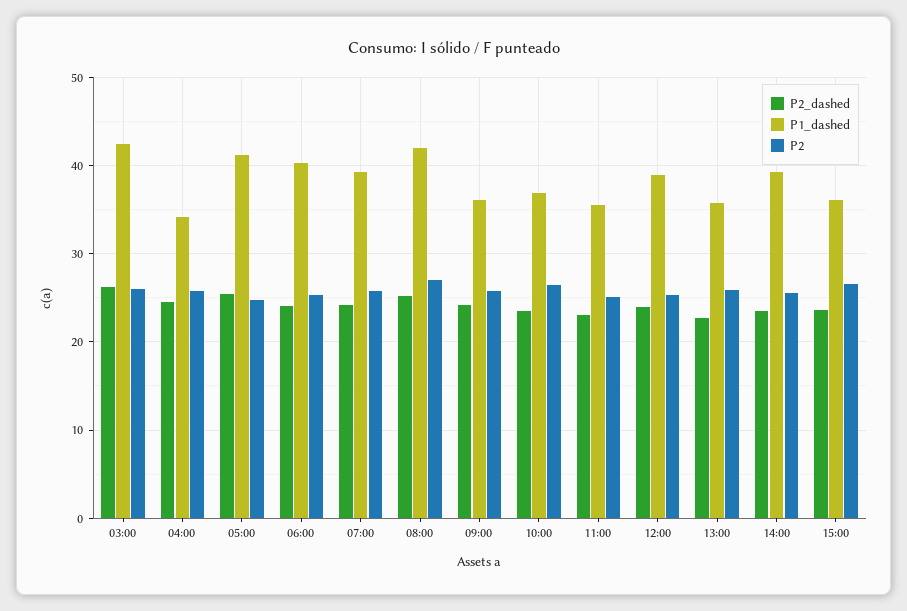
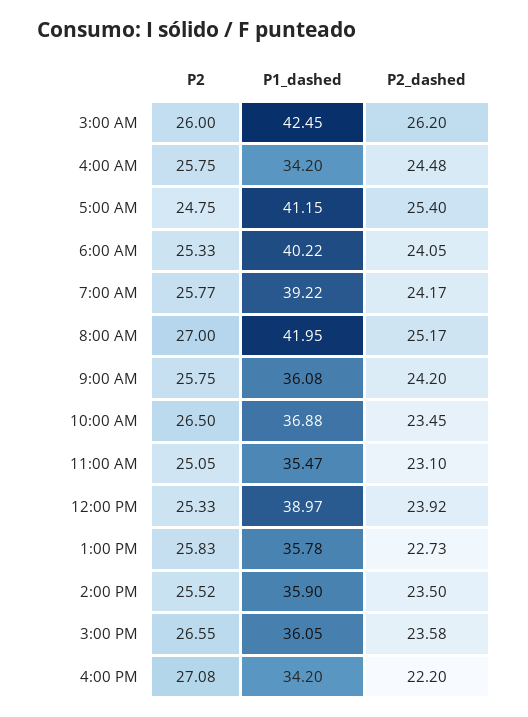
P1_dashed, 14:00: 39 -> 35.9
P2, 4:00 PM: none -> 27.08
P1_dashed, 4:00 PM: none -> 34.2
P2_dashed, 4:00 PM: none -> 22.2

